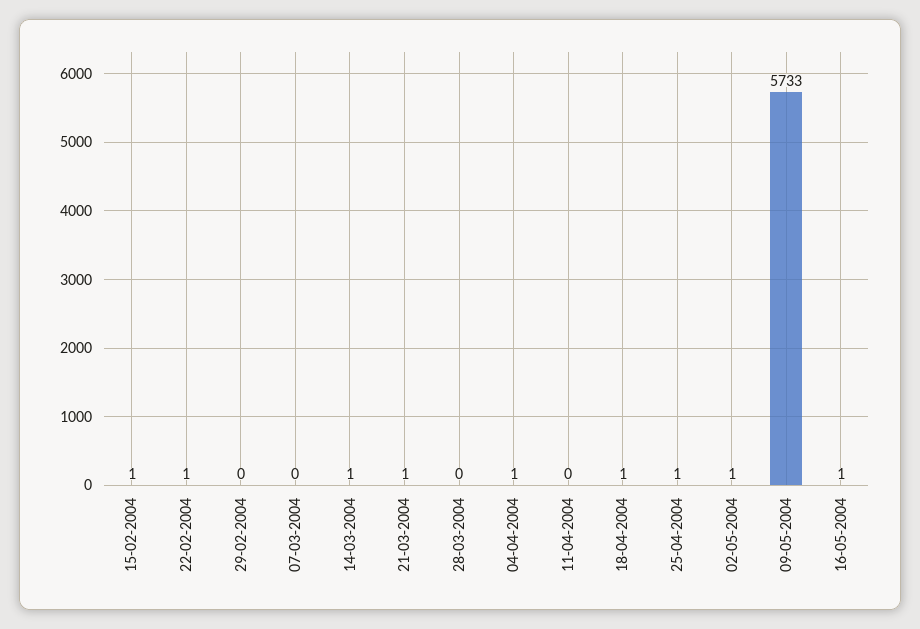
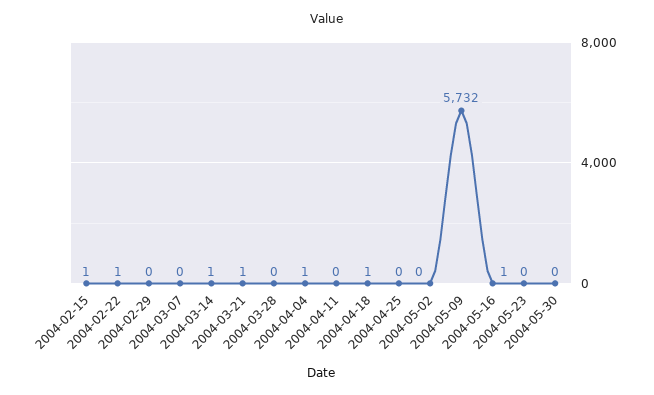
25-04-2004: 1 -> 0
02-05-2004: 1 -> 0
09-05-2004: 5733 -> 5732
2004-05-23: none -> 0
2004-05-30: none -> 0

